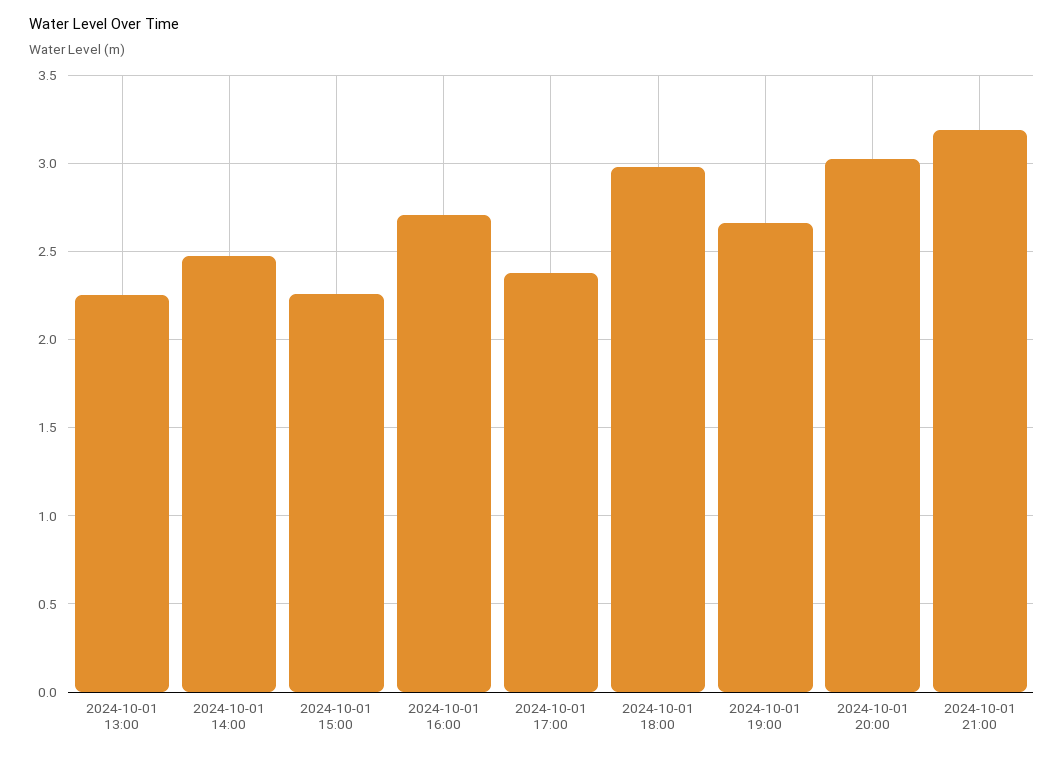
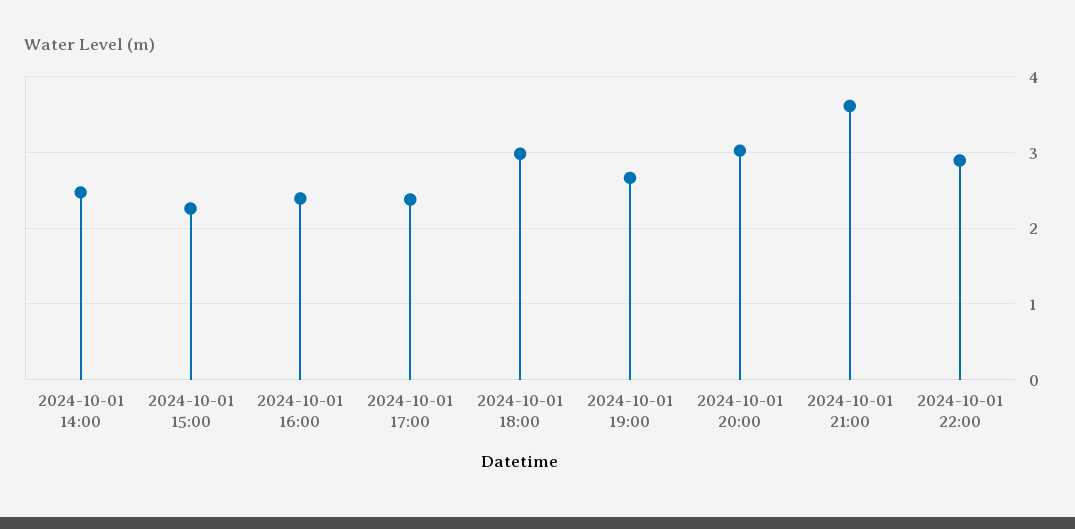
2024-10-01 13:00: 2.25 -> none
2024-10-01 16:00: 2.7 -> 2.4
2024-10-01 21:00: 3.2 -> 3.6
2024-10-01 22:00: none -> 2.9

